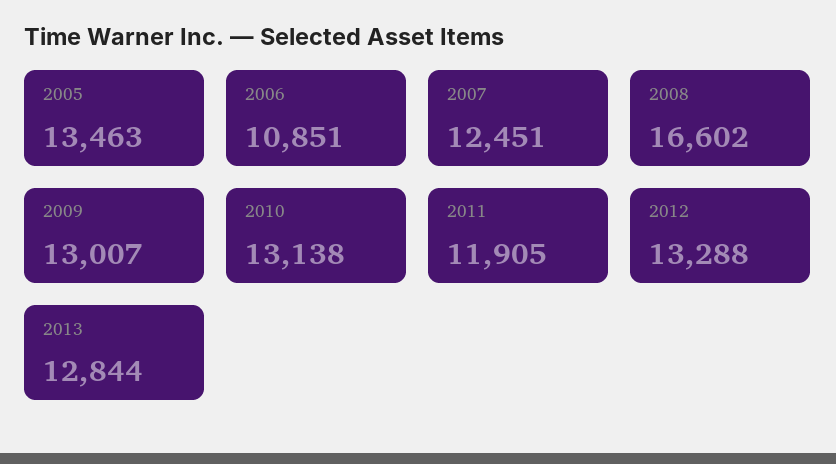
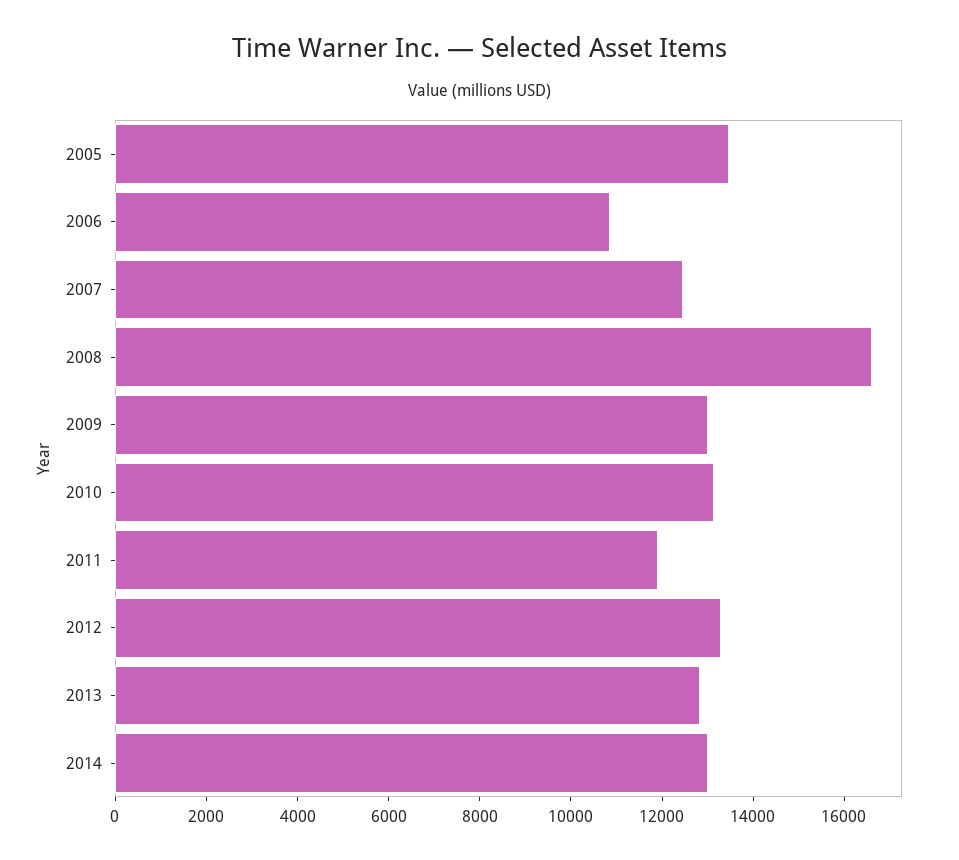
2014: none -> 13000

